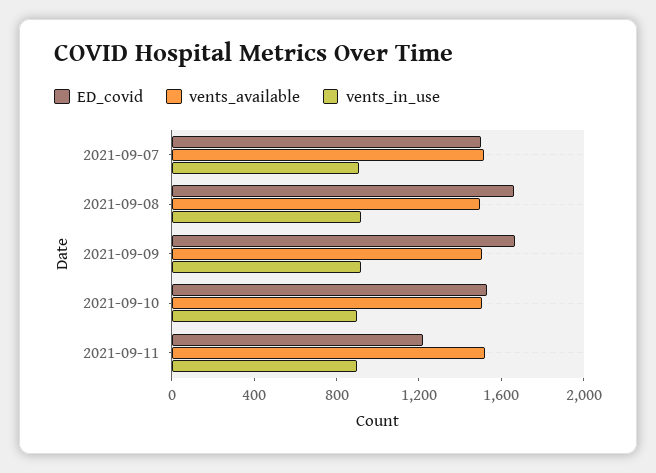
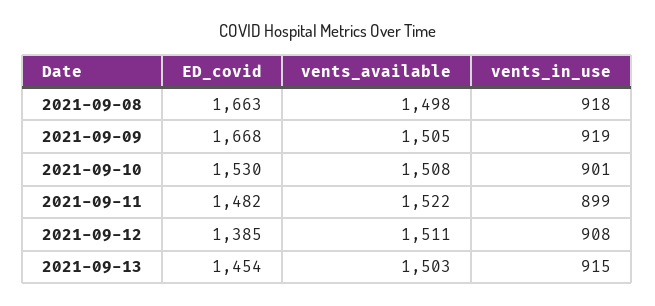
ED_covid, 2021-09-07: 1500 -> none
vents_available, 2021-09-07: 1500 -> none
vents_in_use, 2021-09-07: 900 -> none
ED_covid, 2021-09-11: 1200 -> 1482
ED_covid, 2021-09-12: none -> 1385
vents_available, 2021-09-12: none -> 1511
vents_in_use, 2021-09-12: none -> 908
ED_covid, 2021-09-13: none -> 1454
vents_available, 2021-09-13: none -> 1503
vents_in_use, 2021-09-13: none -> 915

